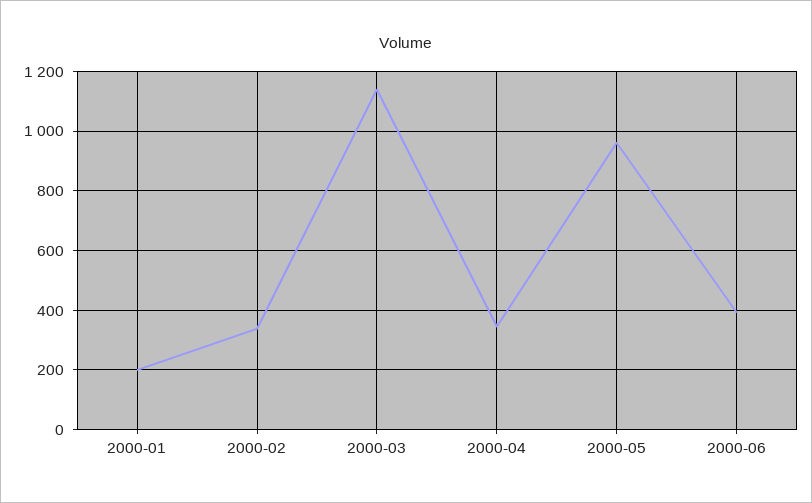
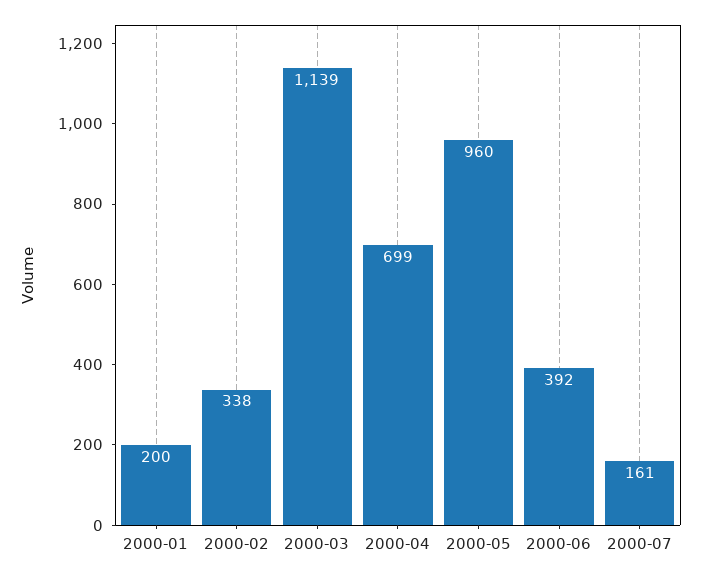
2000-04: 350 -> 699
2000-07: none -> 161

